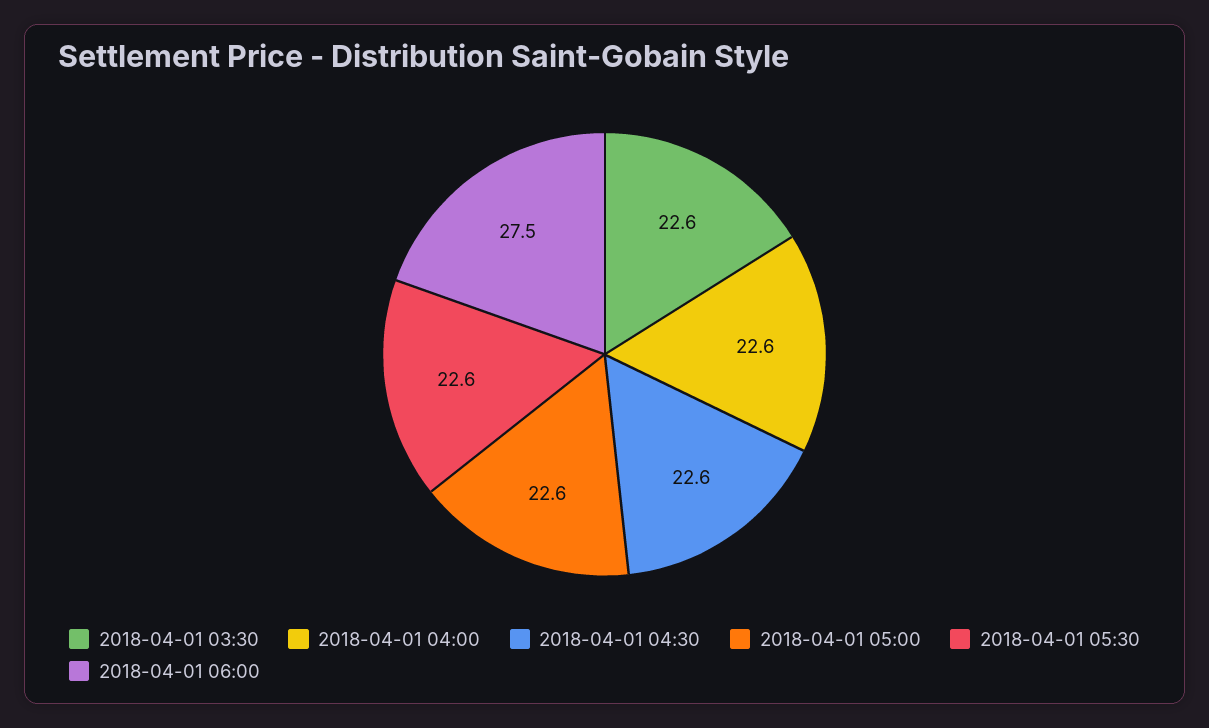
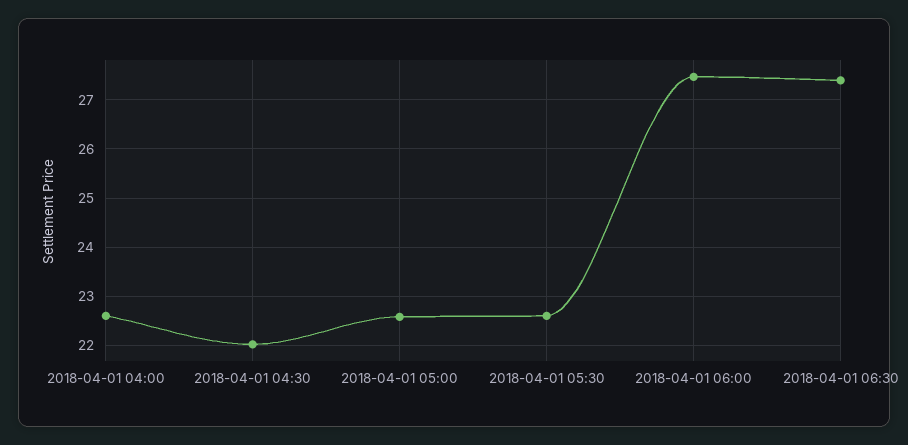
2018-04-01 03:30: 22.6 -> none
2018-04-01 04:30: 22.6 -> 22
2018-04-01 06:30: none -> 27.4

